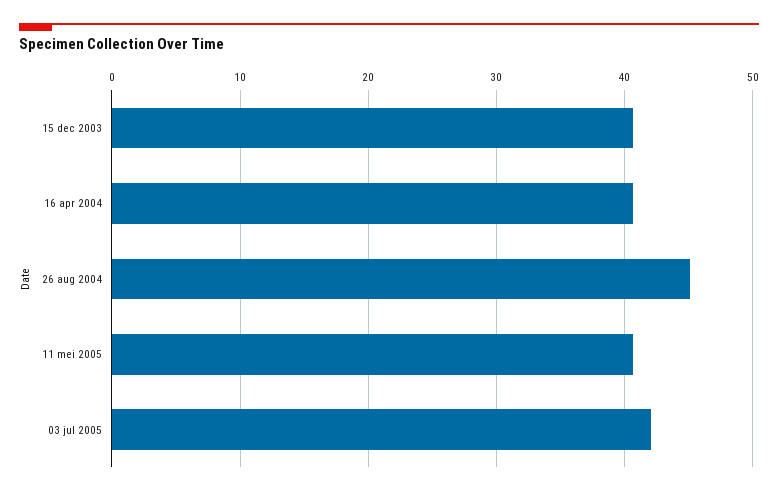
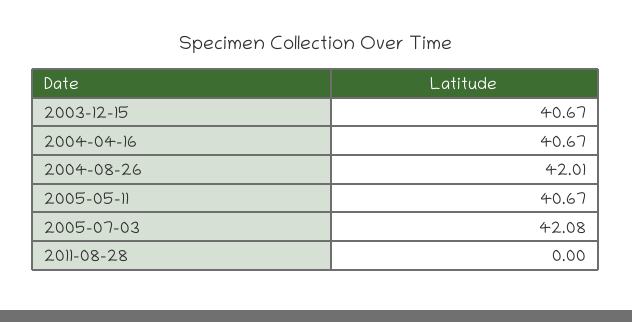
26 aug 2004: 45 -> 42.01
2011-08-28: none -> 0

